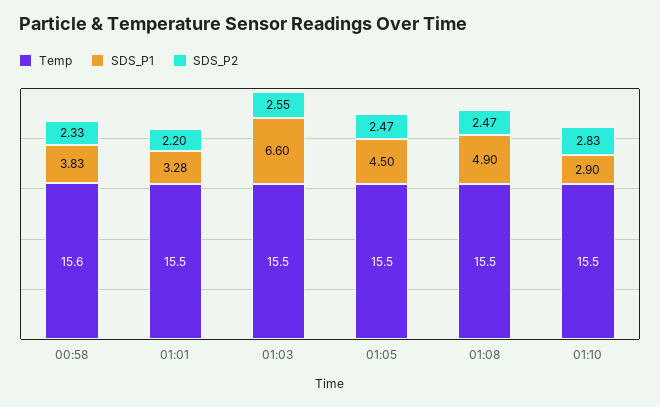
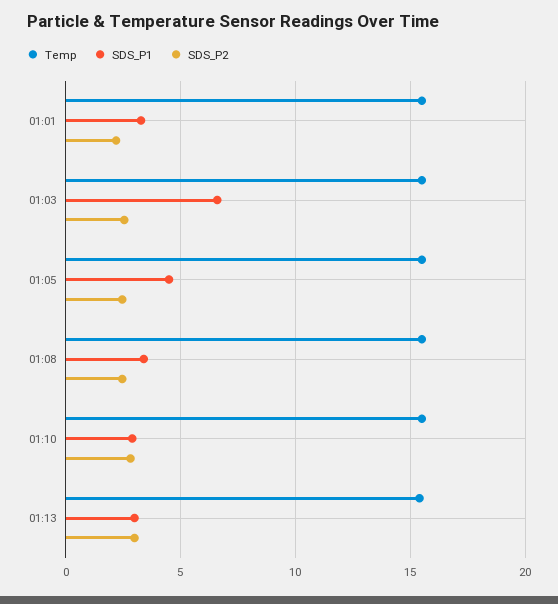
Temp, 00:58: 15.6 -> none
SDS_P1, 00:58: 3.83 -> none
SDS_P2, 00:58: 2.33 -> none
SDS_P1, 01:08: 4.9 -> 3.5
Temp, 01:13: none -> 15.5
SDS_P1, 01:13: none -> 3
SDS_P2, 01:13: none -> 3

